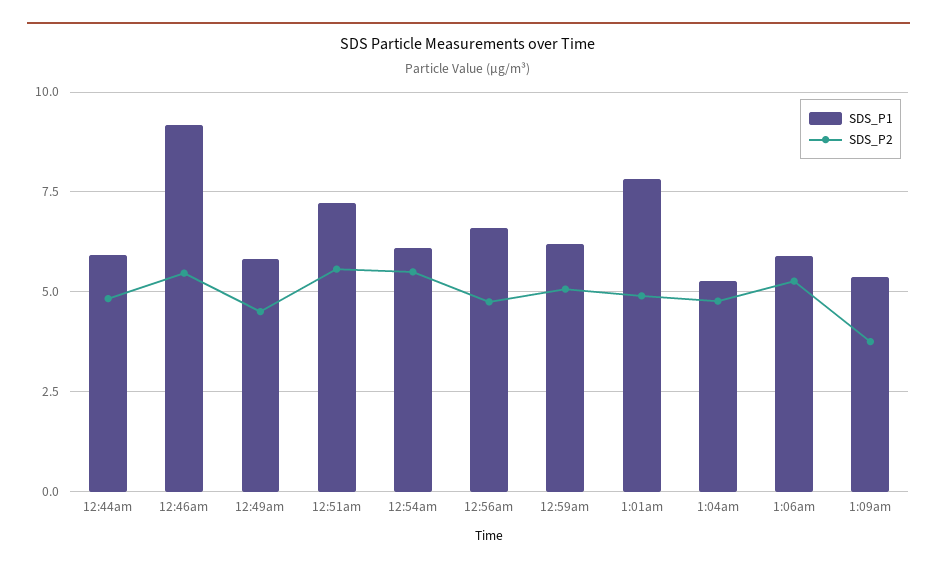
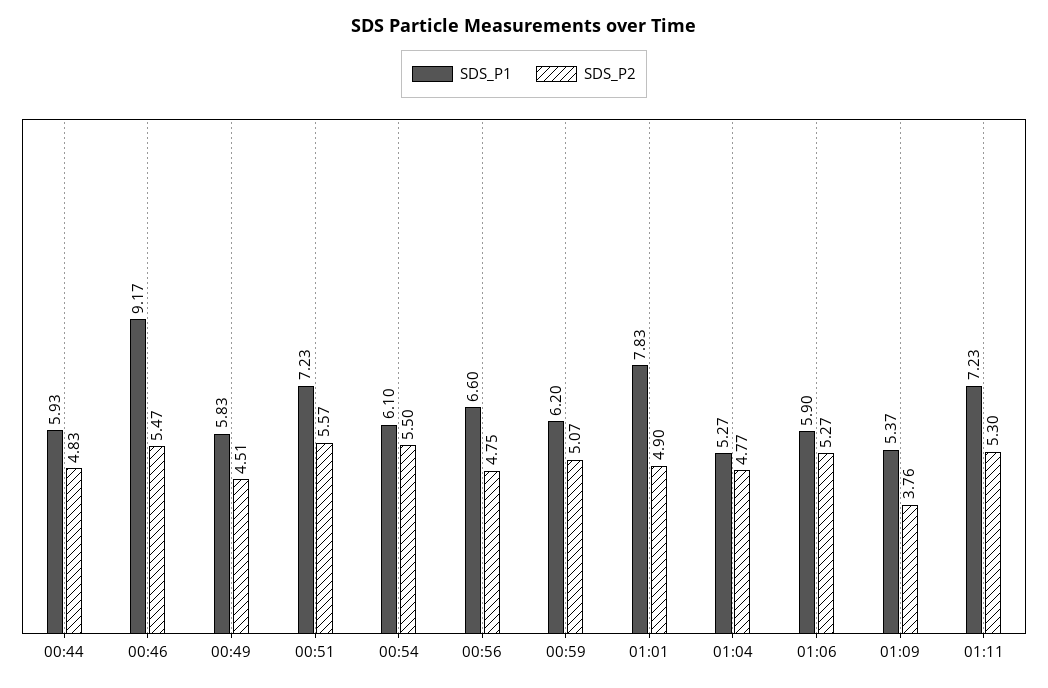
SDS_P1, 01:11: none -> 7.23
SDS_P2, 01:11: none -> 5.3

